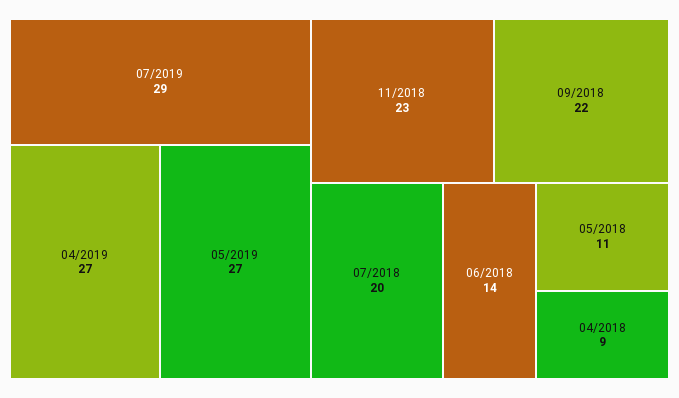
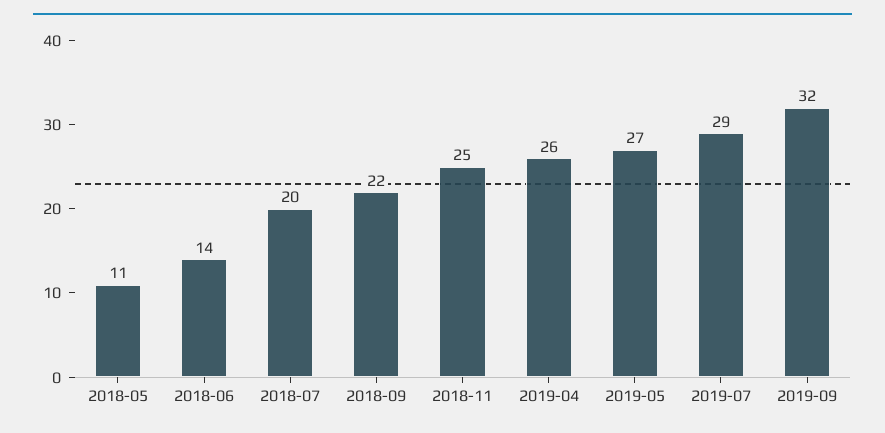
04/2019: 27 -> 26
11/2018: 23 -> 25
04/2018: 9 -> none
2019-09: none -> 32

